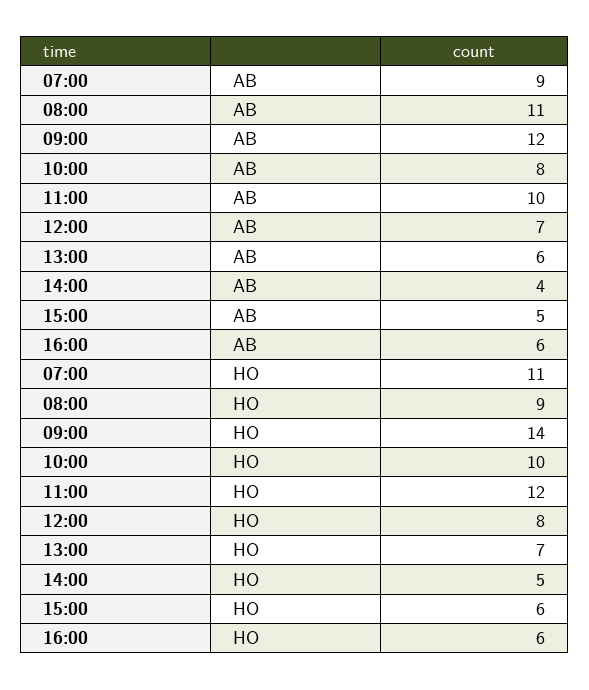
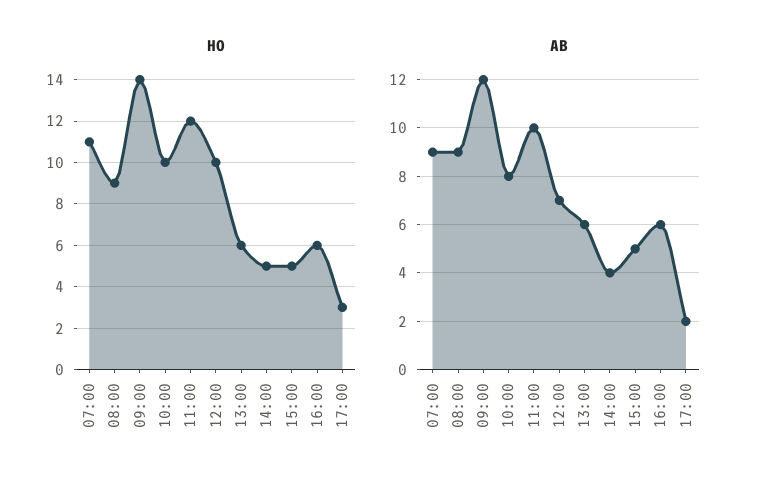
AB, 08:00: 11 -> 9
HO, 12:00: 8 -> 10
HO, 13:00: 7 -> 6
HO, 15:00: 6 -> 5
HO, 17:00: none -> 3
AB, 17:00: none -> 2

